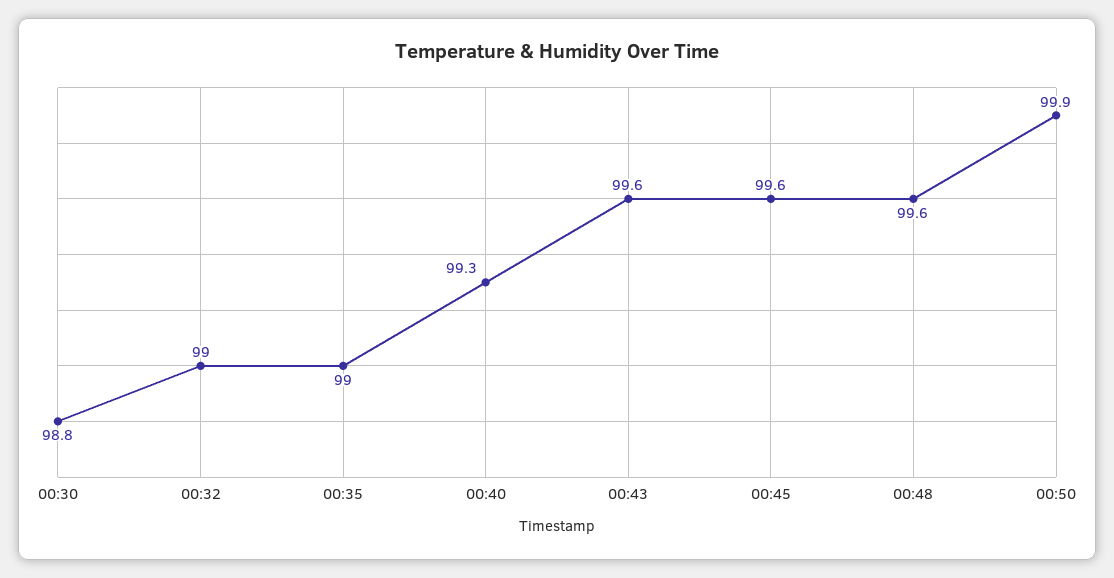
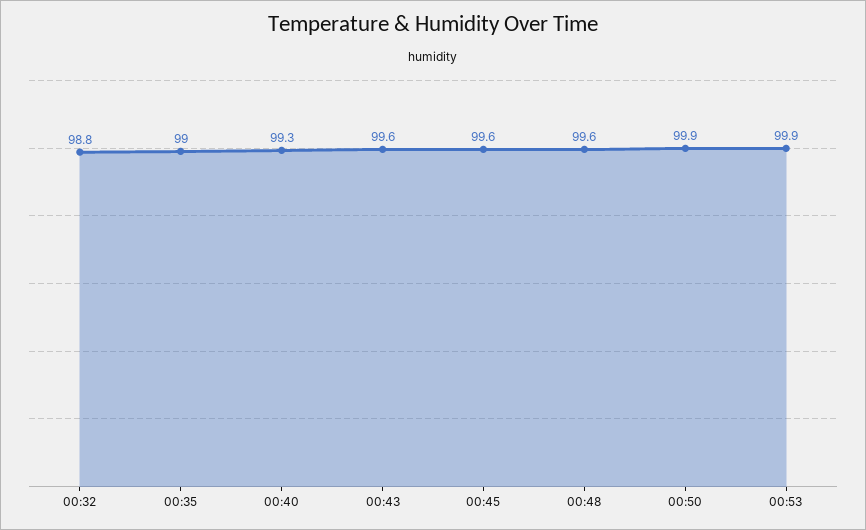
00:30: 98.8 -> none
00:32: 99 -> 98.8
00:53: none -> 99.9

